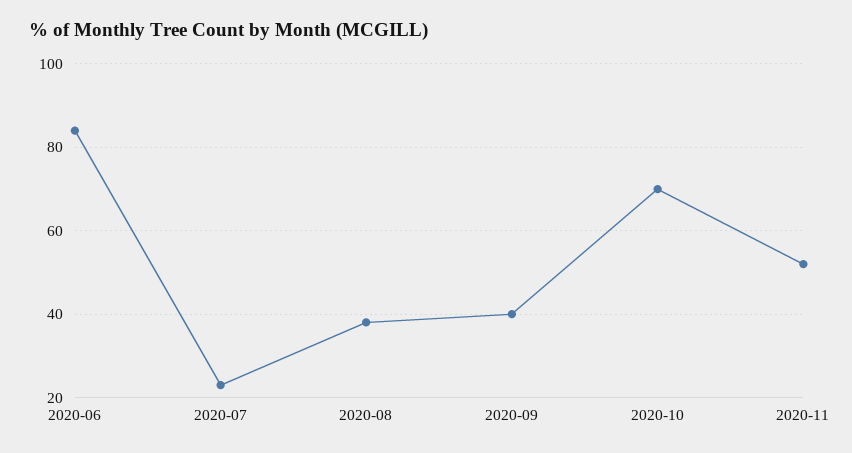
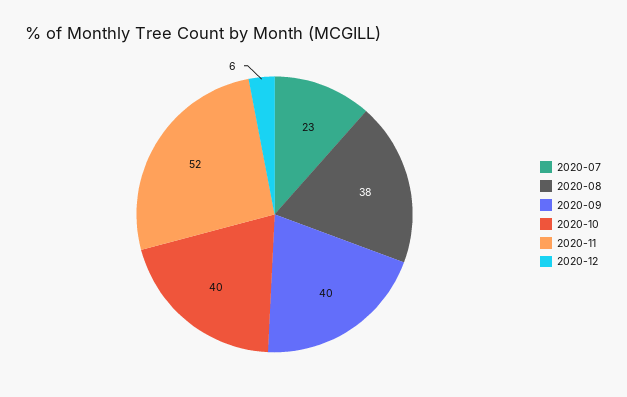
2020-06: 85 -> none
2020-10: 70 -> 40
2020-12: none -> 6

